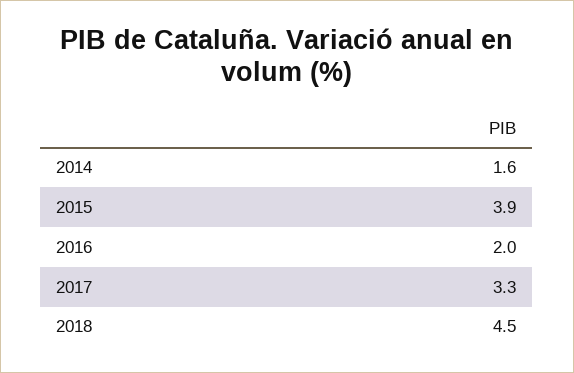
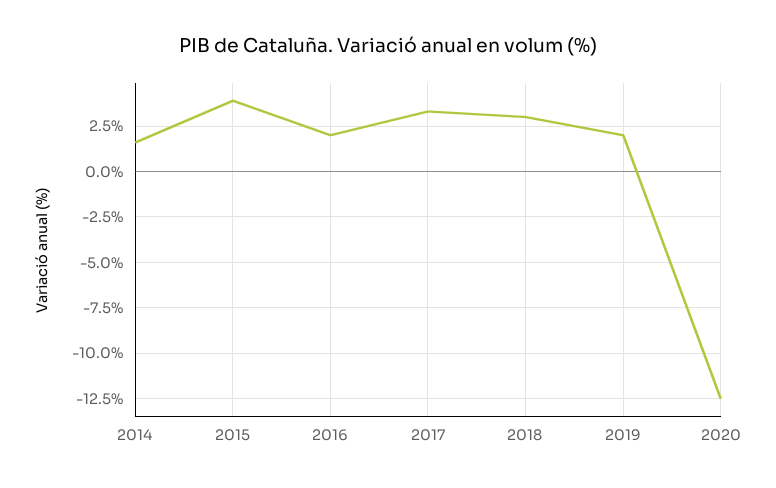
2018: 4.5 -> 3
2019: none -> 2
2020: none -> -12.5

